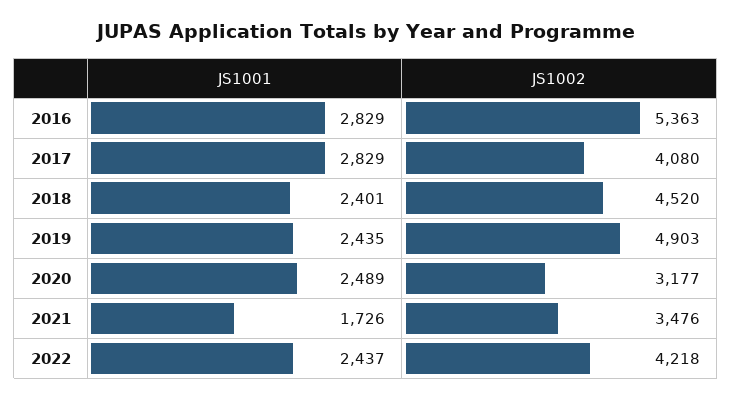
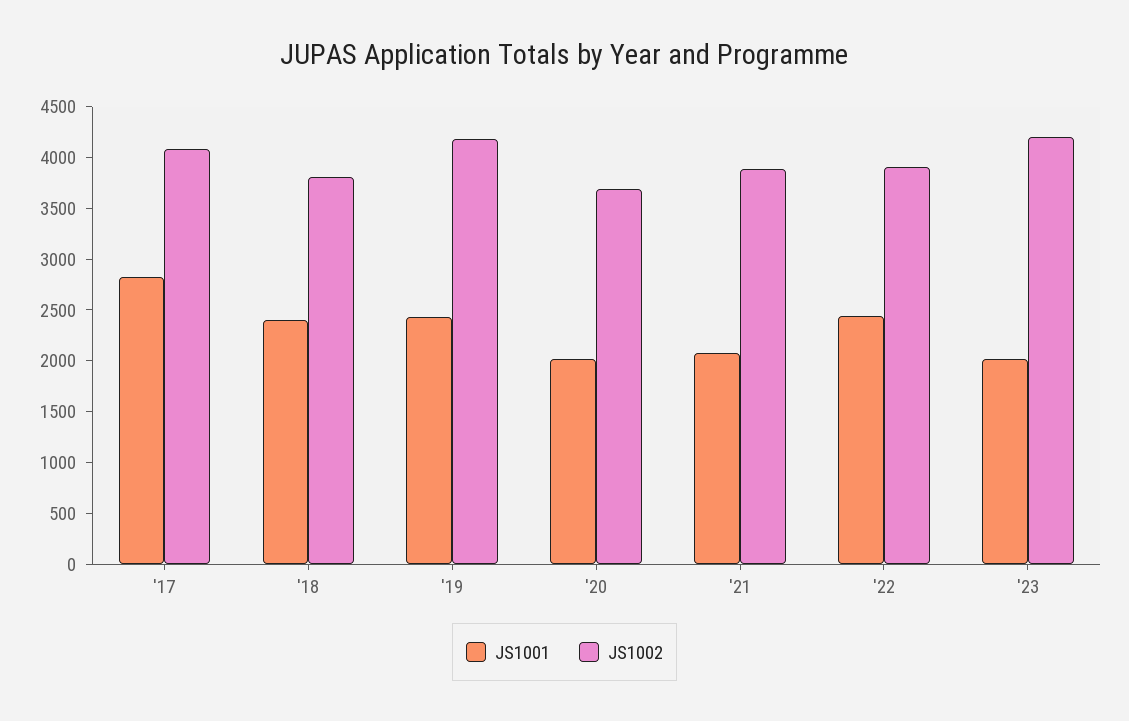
JS1001, 2016: 2829 -> none
JS1002, 2016: 5363 -> none
JS1002, 2018: 4520 -> 3800
JS1002, 2019: 4903 -> 4200
JS1001, 2020: 2489 -> 2000
JS1002, 2020: 3177 -> 3700
JS1001, 2021: 1726 -> 2100
JS1002, 2021: 3476 -> 3900
JS1002, 2022: 4218 -> 3900
JS1001, '23: none -> 2000
JS1002, '23: none -> 4200

